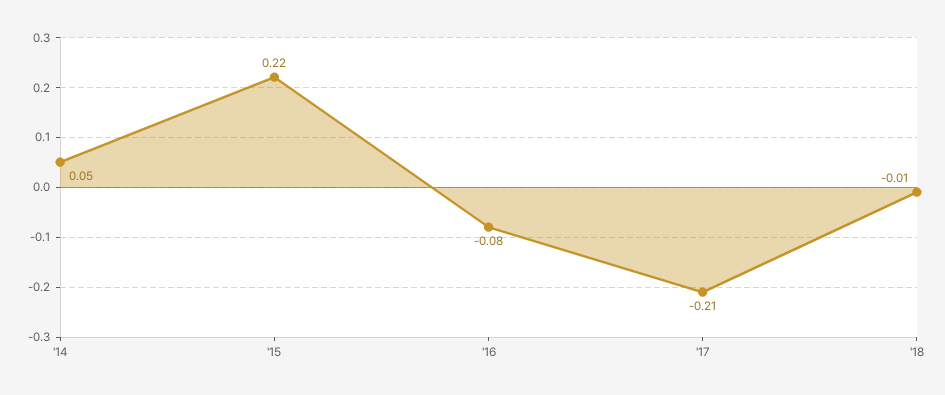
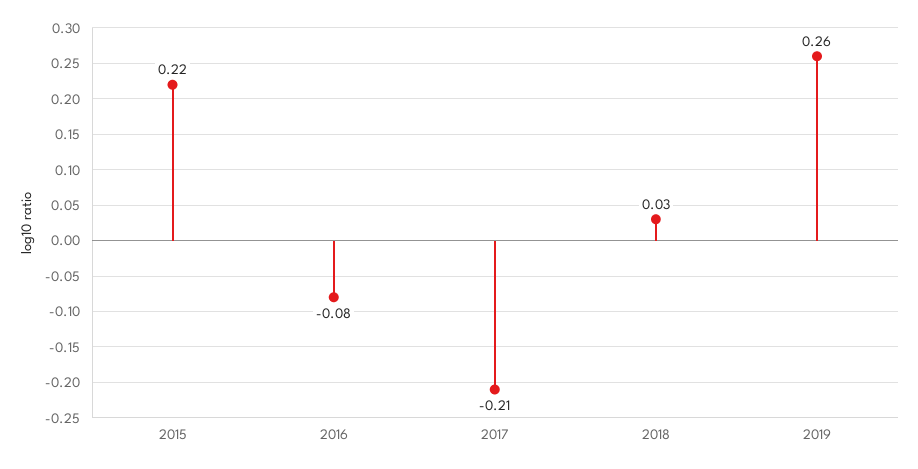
'14: 0.05 -> none
'18: -0.01 -> 0.03
2019: none -> 0.26

